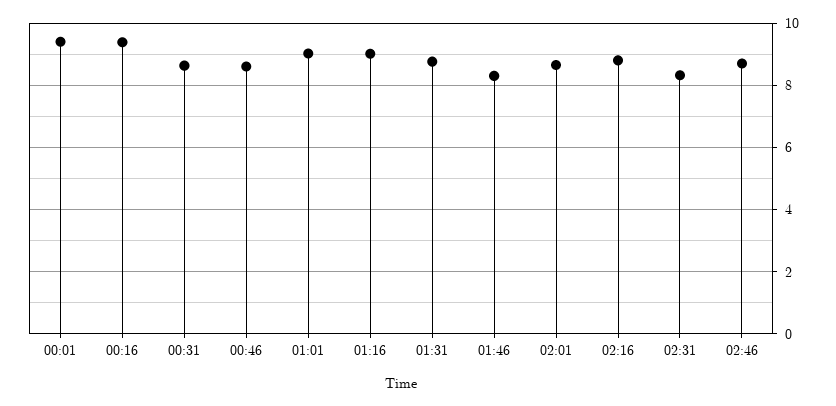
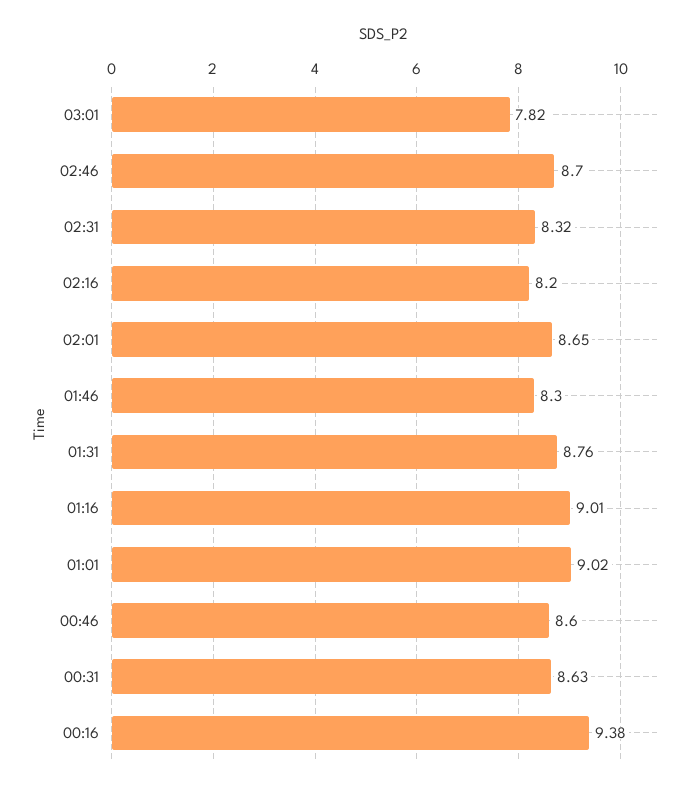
00:01: 9.4 -> none
02:16: 8.8 -> 8.2
03:01: none -> 7.82

